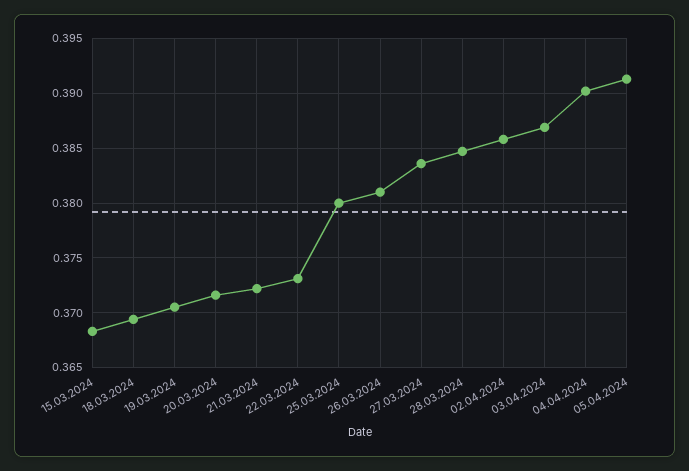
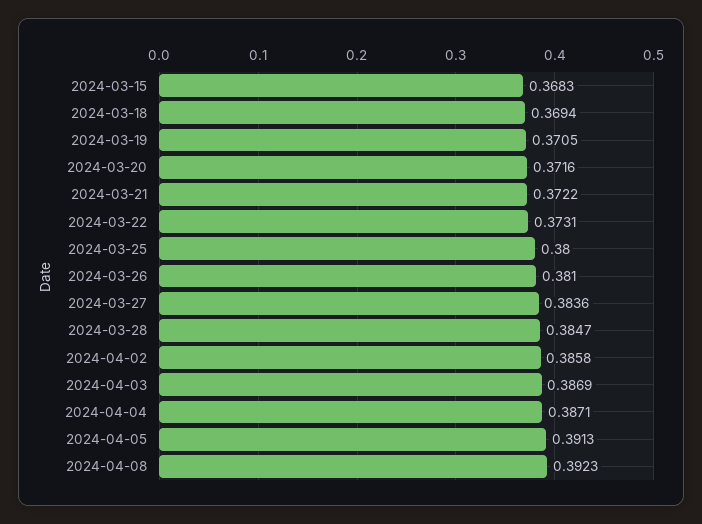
04.04.2024: 0.39 -> 0.3871
2024-04-08: none -> 0.3923

